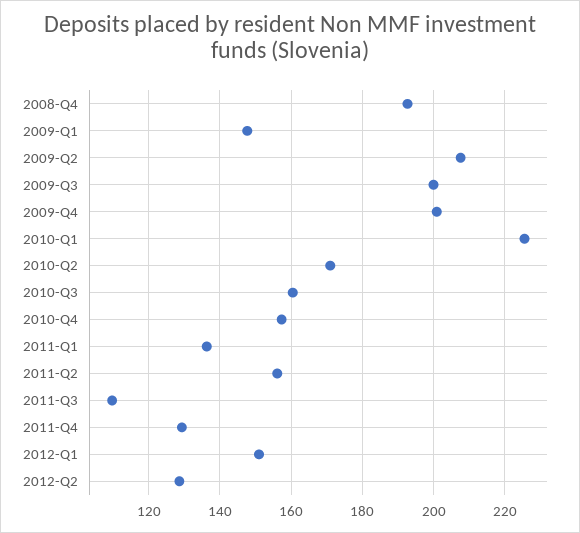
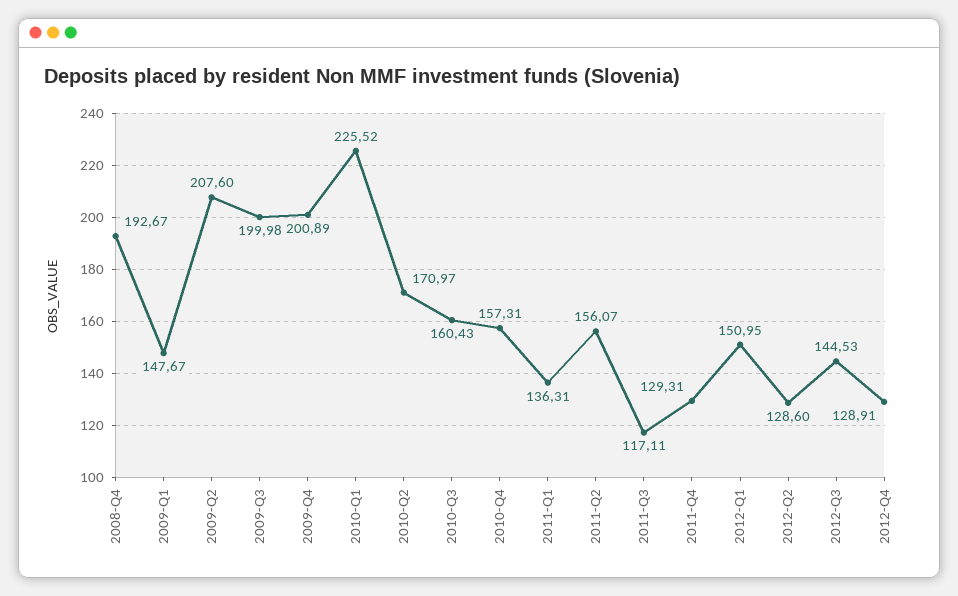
2011-Q3: 110 -> 117.11
2012-Q3: none -> 144.53
2012-Q4: none -> 128.91

